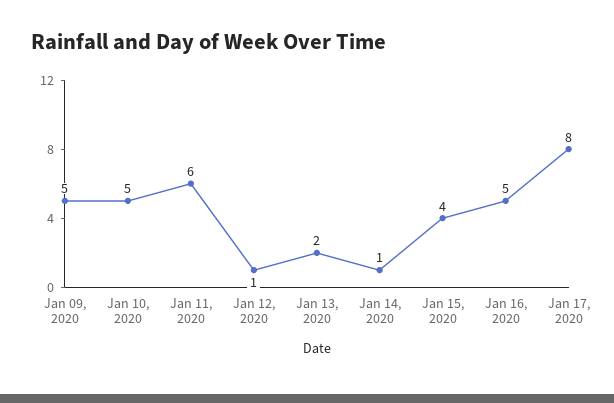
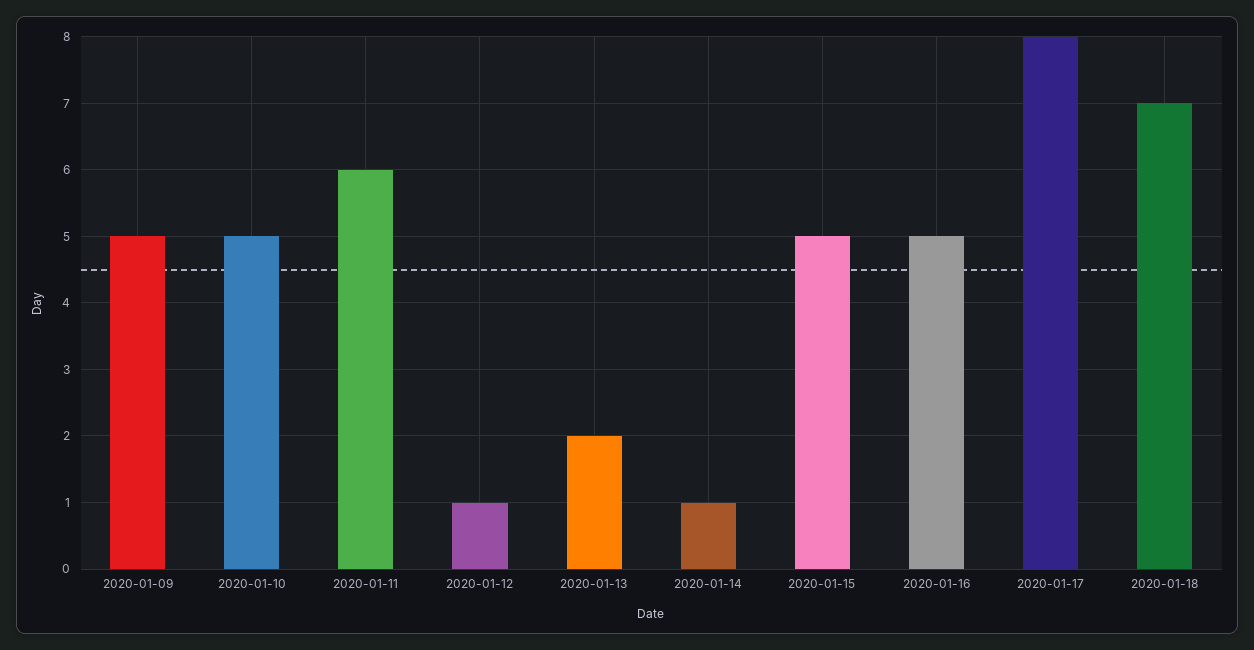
Jan 15, 2020: 4 -> 5
2020-01-18: none -> 7

